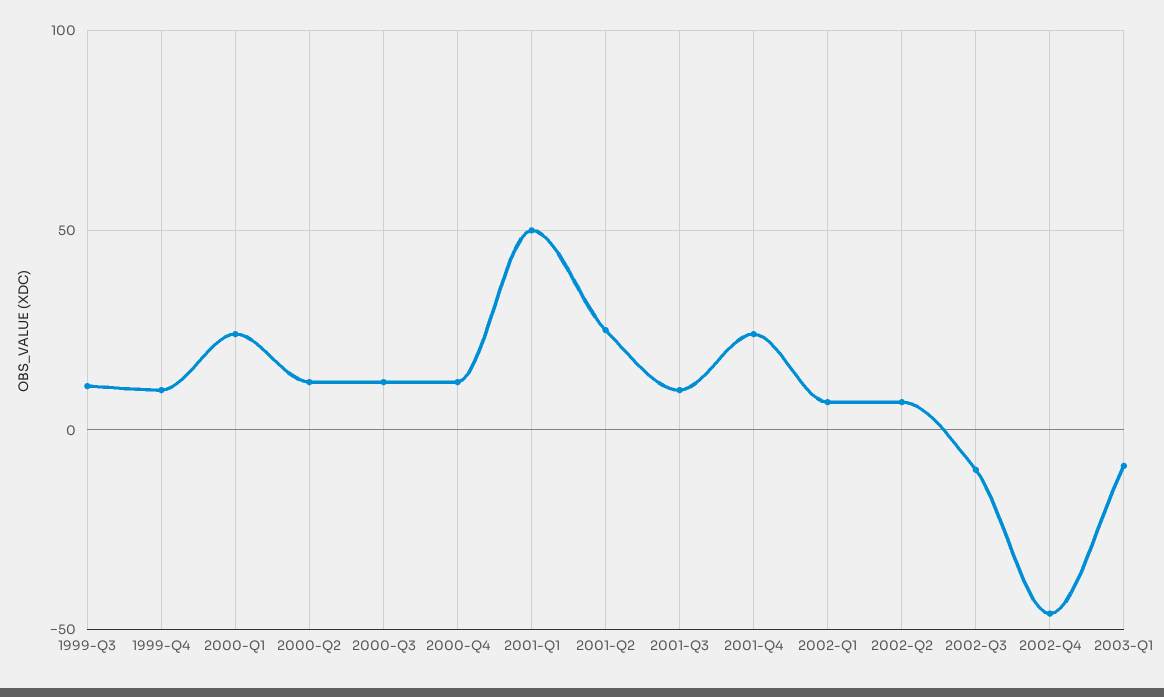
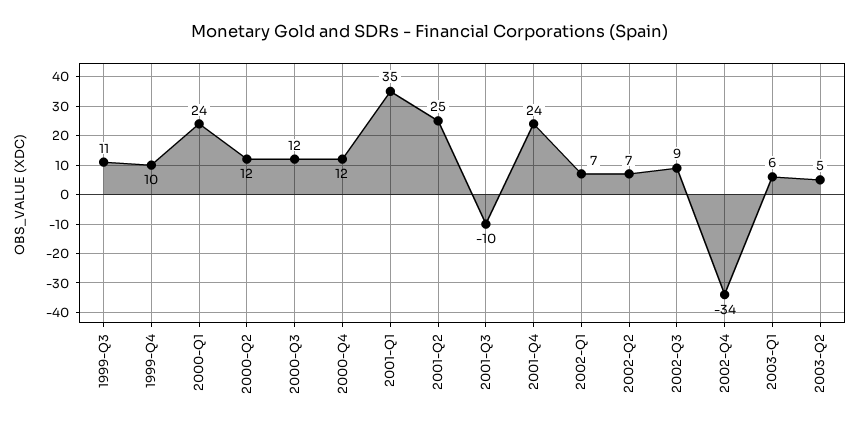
2001-Q1: 50 -> 35
2001-Q3: 10 -> -10
2002-Q3: -10 -> 9
2002-Q4: -45 -> -34
2003-Q1: -10 -> 6
2003-Q2: none -> 5

